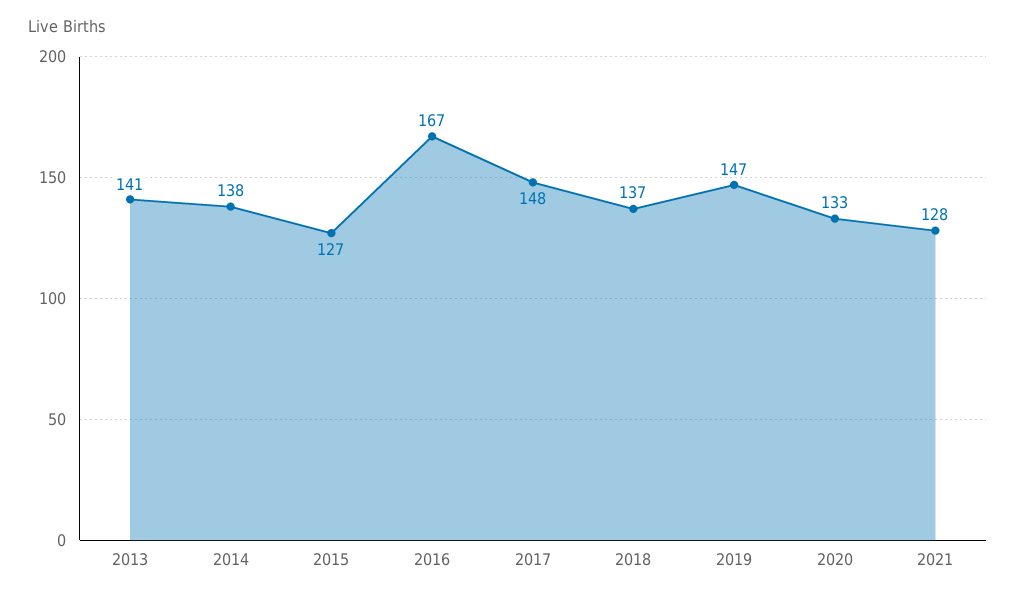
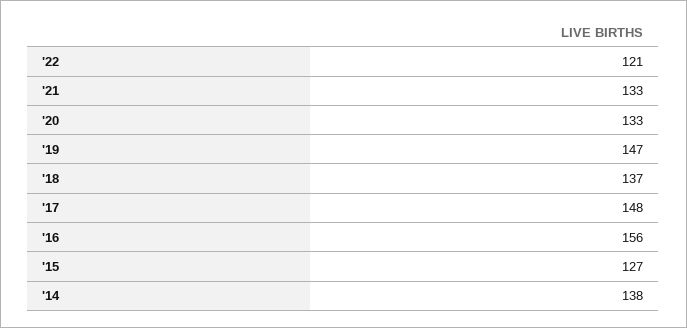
2013: 141 -> none
2016: 167 -> 156
2021: 128 -> 133
'22: none -> 121

